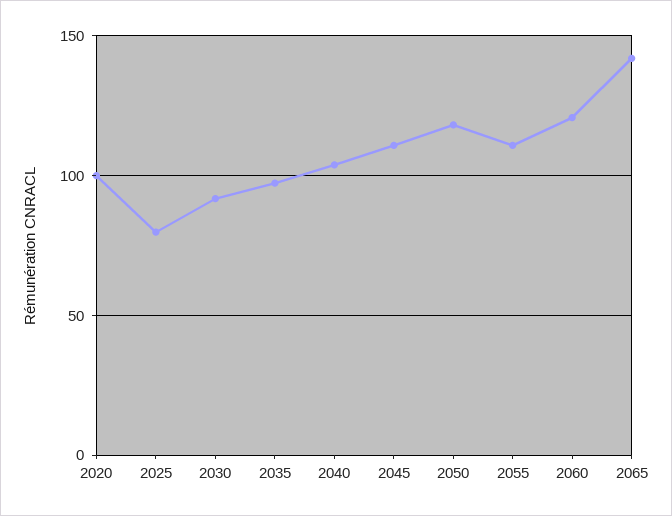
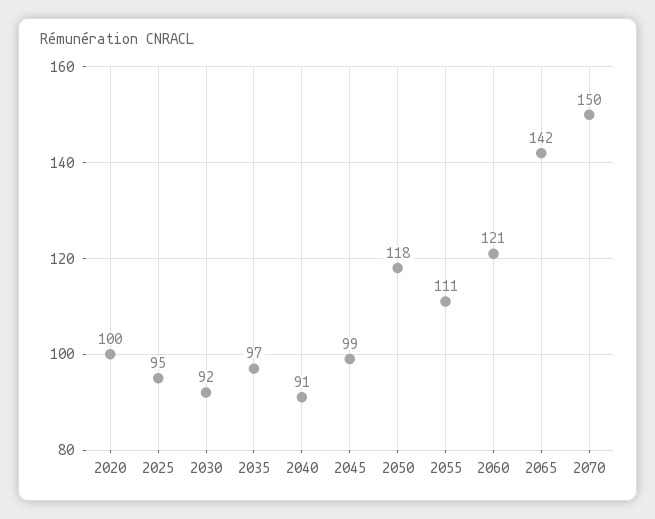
2025: 80 -> 95
2040: 105 -> 91
2045: 110 -> 99
2070: none -> 150

